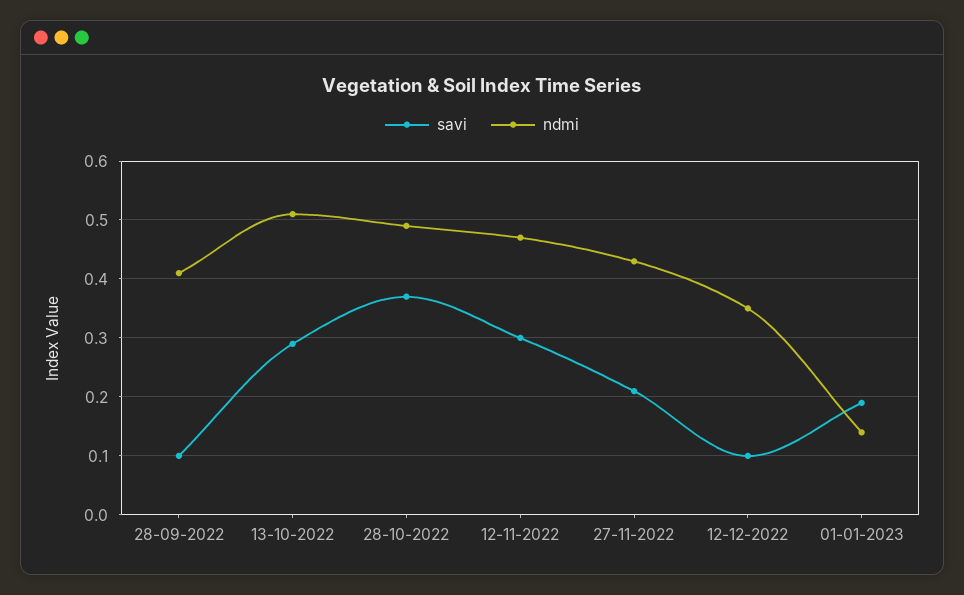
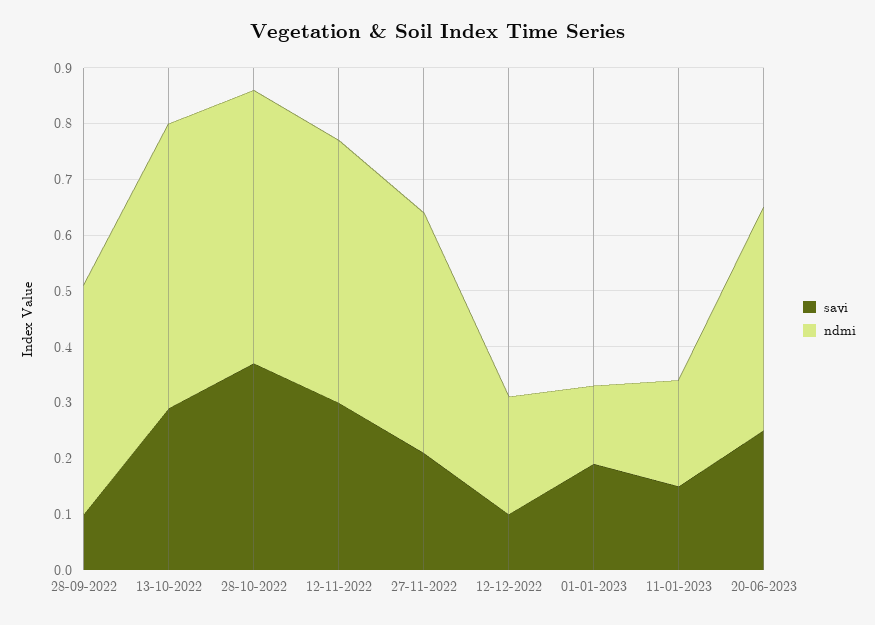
ndmi, 12-12-2022: 0.35 -> 0.2
savi, 11-01-2023: none -> 0.15
ndmi, 11-01-2023: none -> 0.2
savi, 20-06-2023: none -> 0.25
ndmi, 20-06-2023: none -> 0.4

